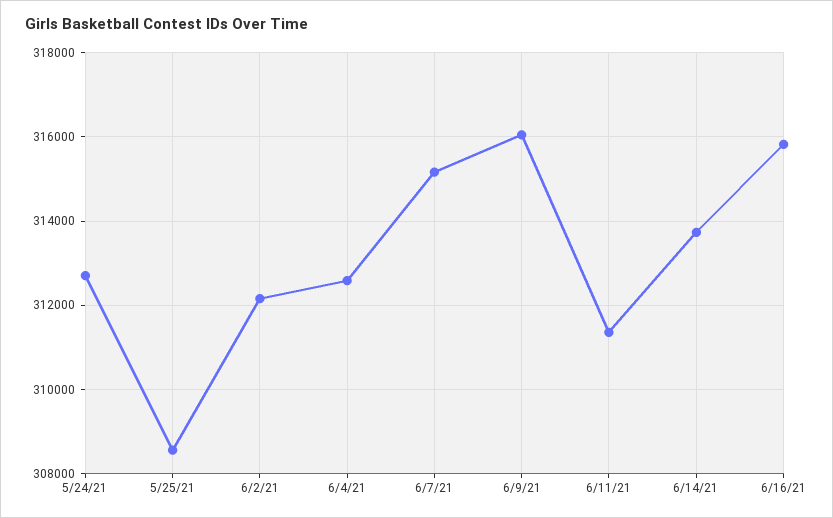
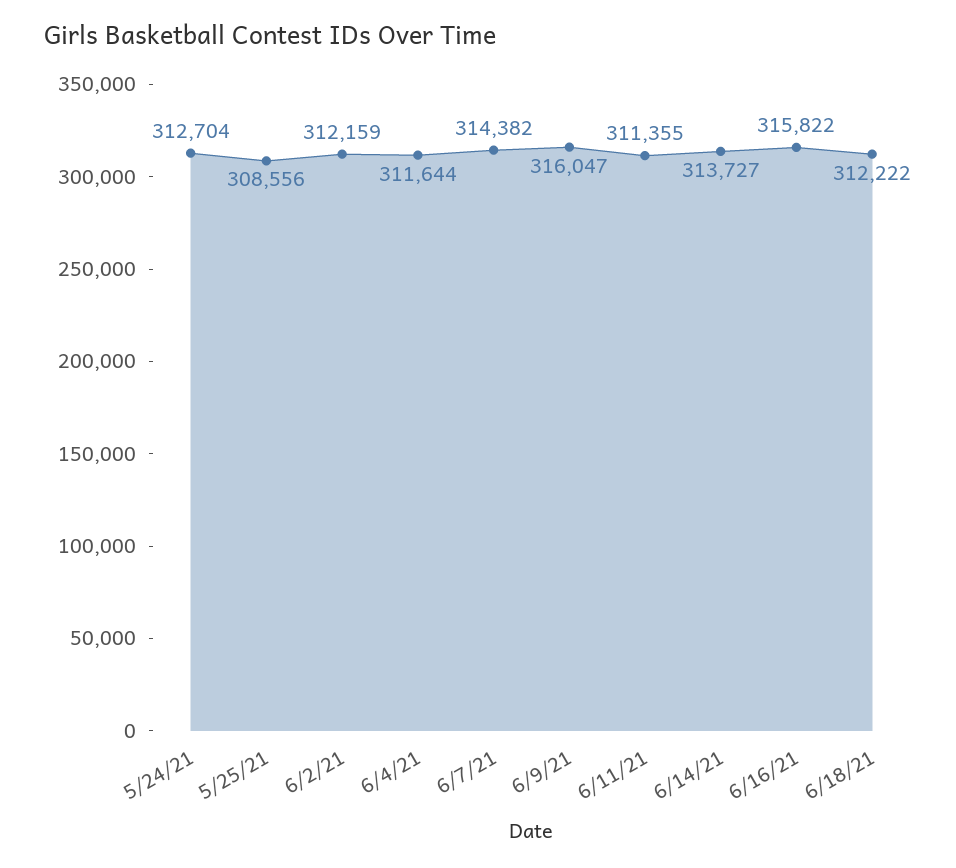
6/4/21: 312600 -> 311644
6/7/21: 315200 -> 314382
6/18/21: none -> 312222

